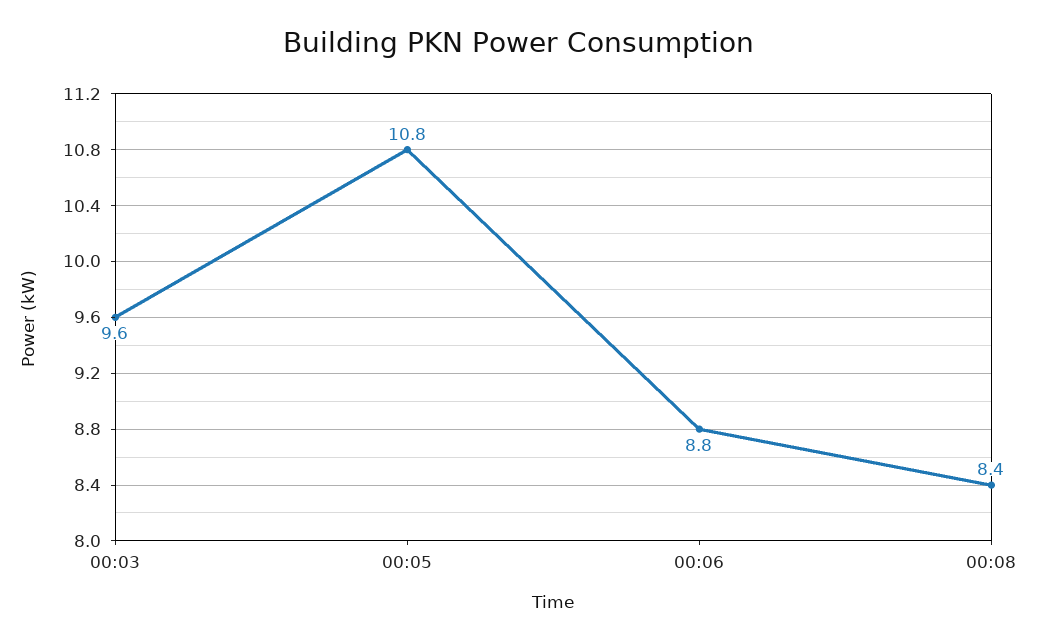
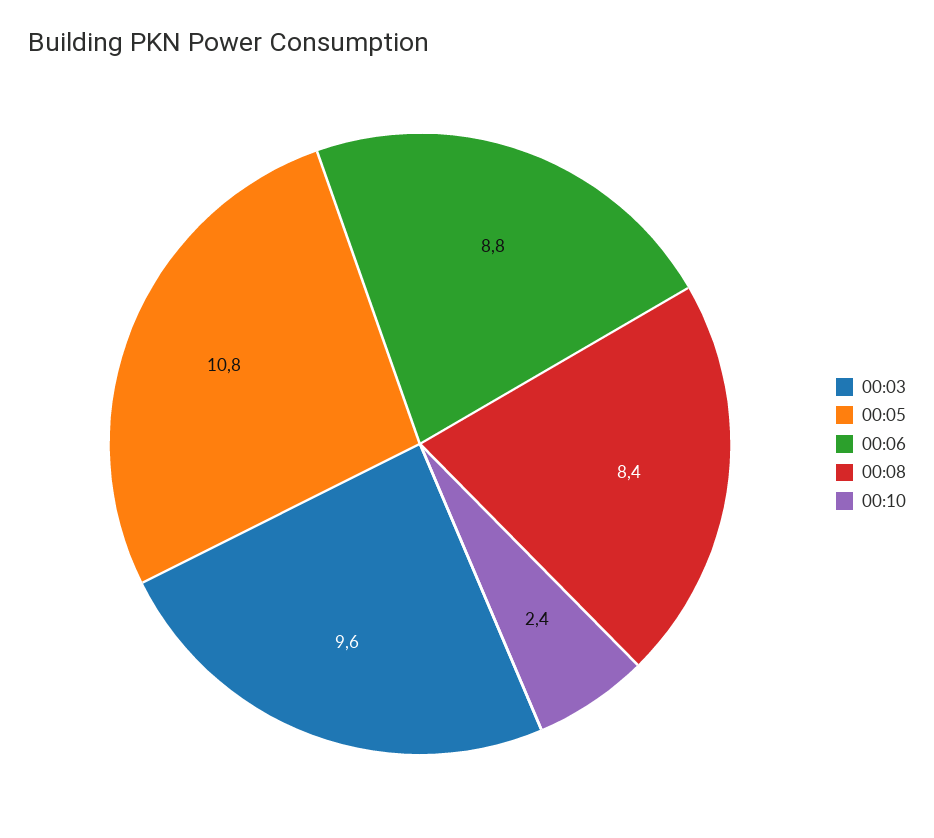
00:10: none -> 2.4

